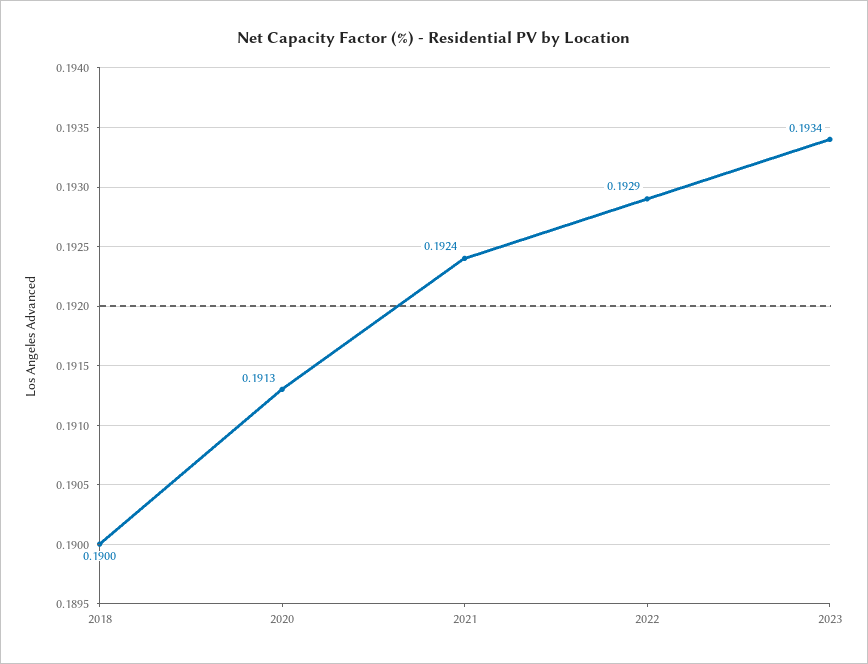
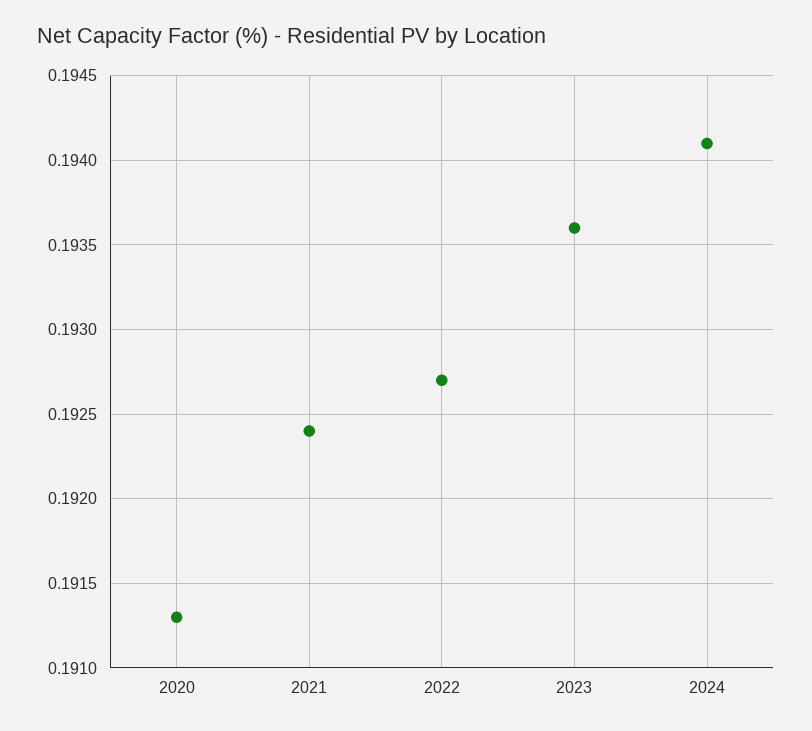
2018: 0.19 -> none
2022: 0.1929 -> 0.1927
2023: 0.1934 -> 0.1936
2024: none -> 0.1941

